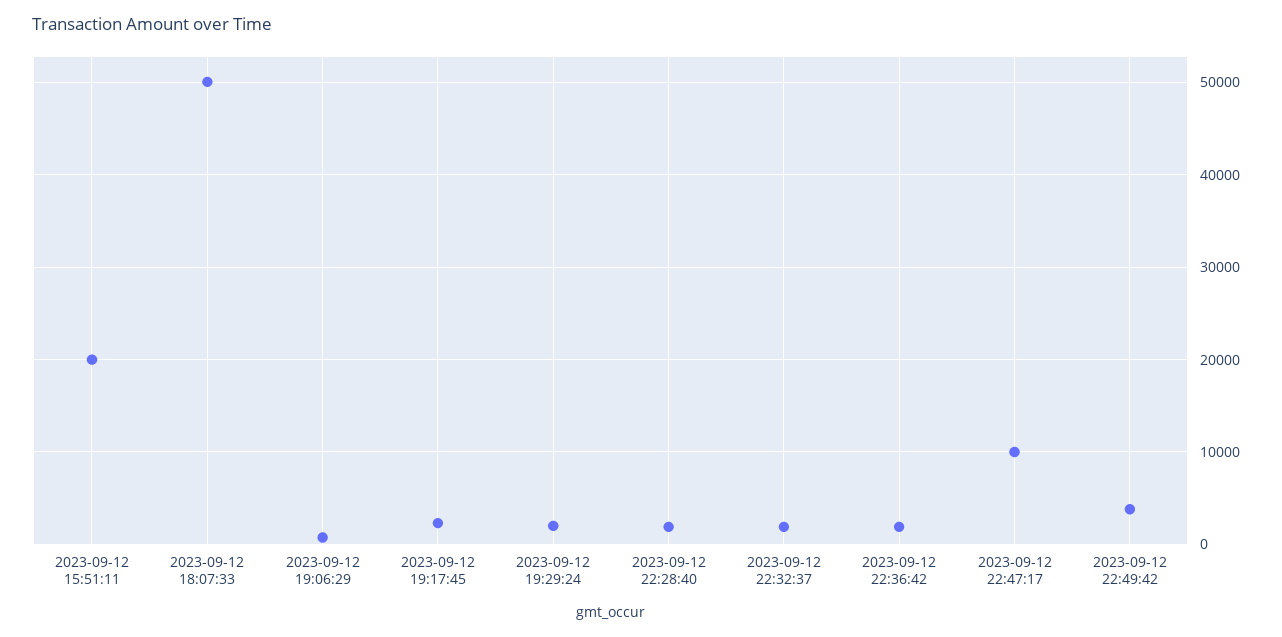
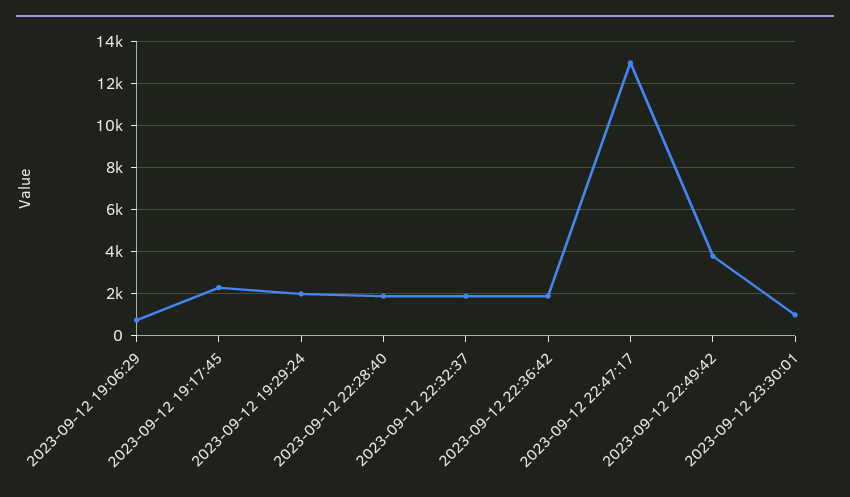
2023-09-12 15:51:11: 20000 -> none
2023-09-12 18:07:33: 50000 -> none
2023-09-12 22:47:17: 10000 -> 13000
2023-09-12 23:30:01: none -> 1000

